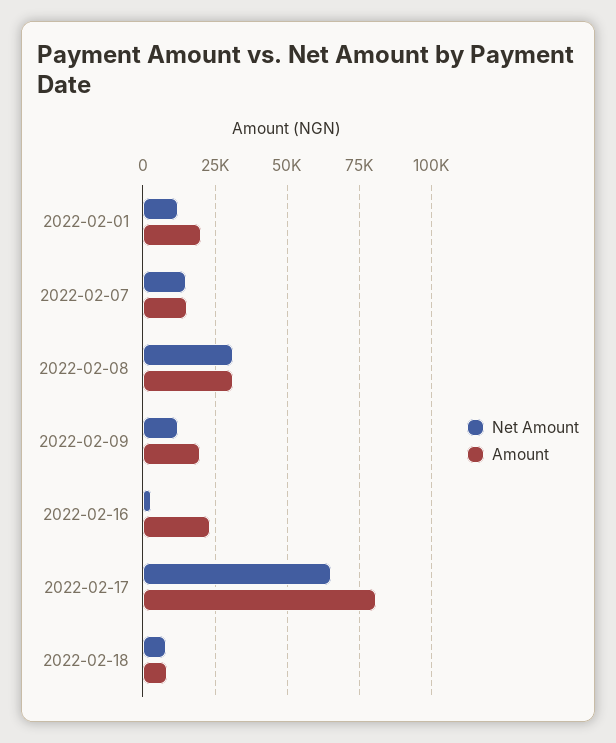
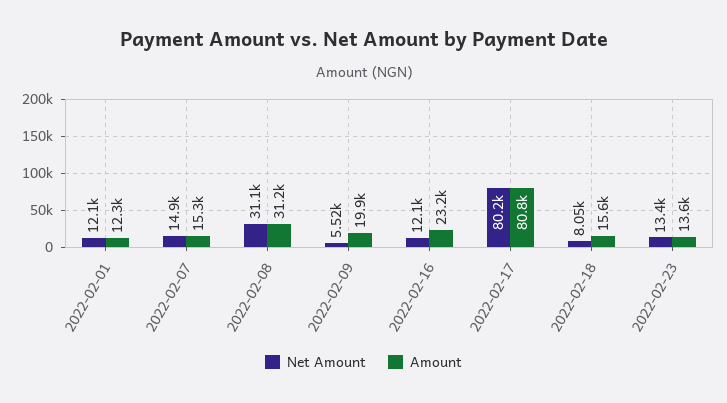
Amount, 2022-02-01: 20000 -> 12300
Net Amount, 2022-02-09: 12500 -> 5520
Net Amount, 2022-02-16: 2500 -> 12100
Net Amount, 2022-02-17: 65000 -> 80200
Amount, 2022-02-18: 7500 -> 15600
Net Amount, 2022-02-23: none -> 13400
Amount, 2022-02-23: none -> 13600

